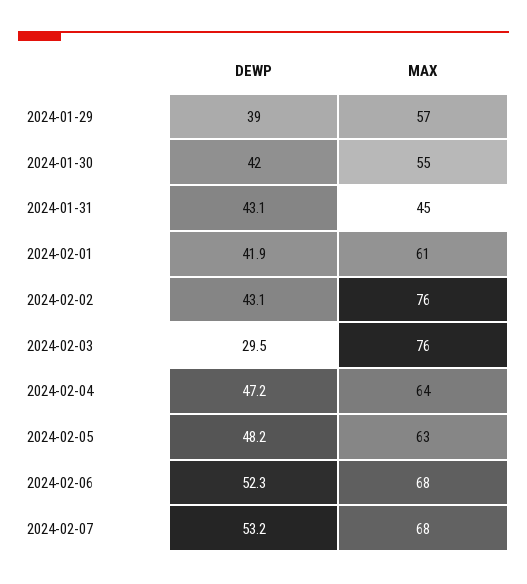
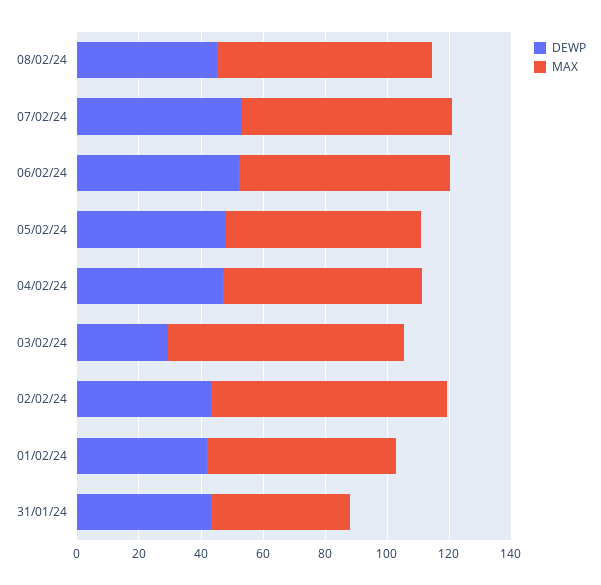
DEWP, 2024-01-29: 39 -> none
MAX, 2024-01-29: 57 -> none
DEWP, 2024-01-30: 42 -> none
MAX, 2024-01-30: 55 -> none
DEWP, 08/02/24: none -> 45
MAX, 08/02/24: none -> 70

